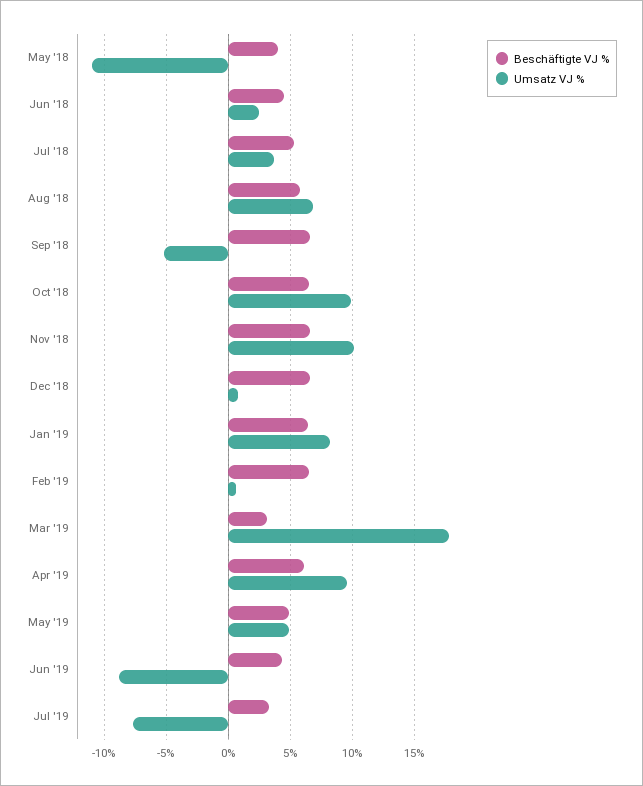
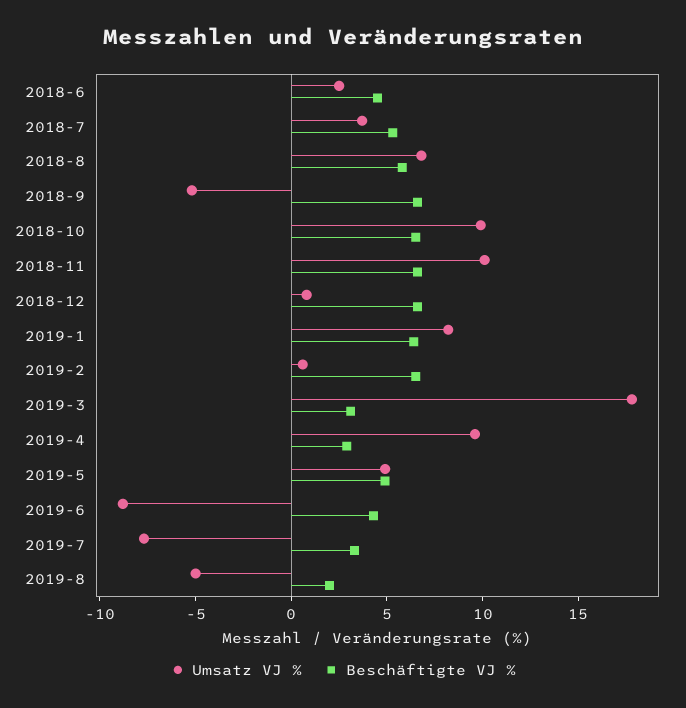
Beschäftigte VJ %, May '18: 4 -> none
Umsatz VJ %, May '18: -11 -> none
Beschäftigte VJ %, Apr '19: 6 -> 3
Umsatz VJ %, 2019-8: none -> -5
Beschäftigte VJ %, 2019-8: none -> 2

